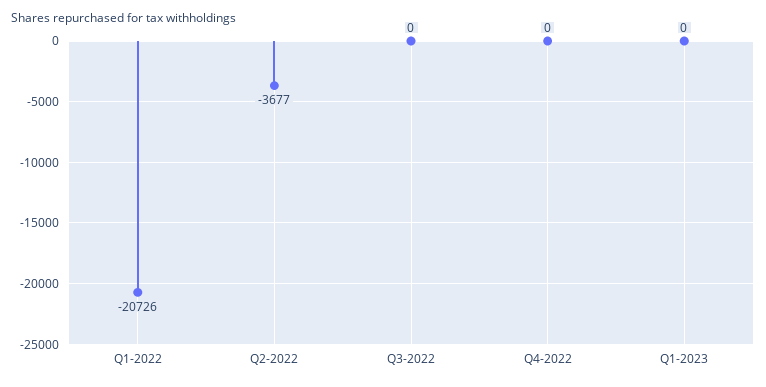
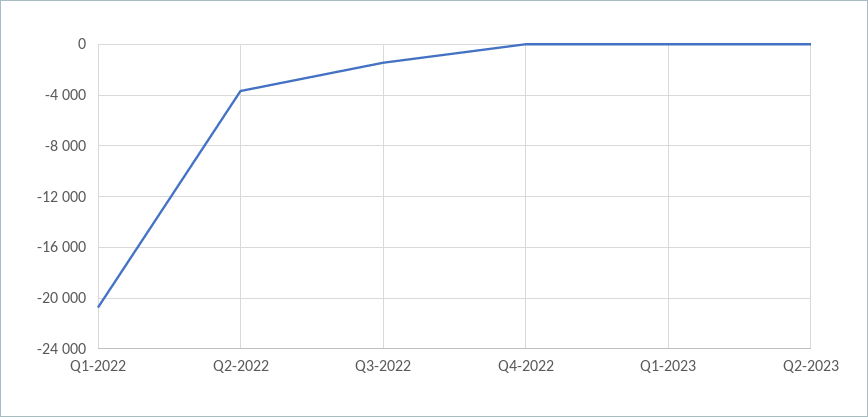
Q3-2022: 0 -> -1500
Q2-2023: none -> 0

